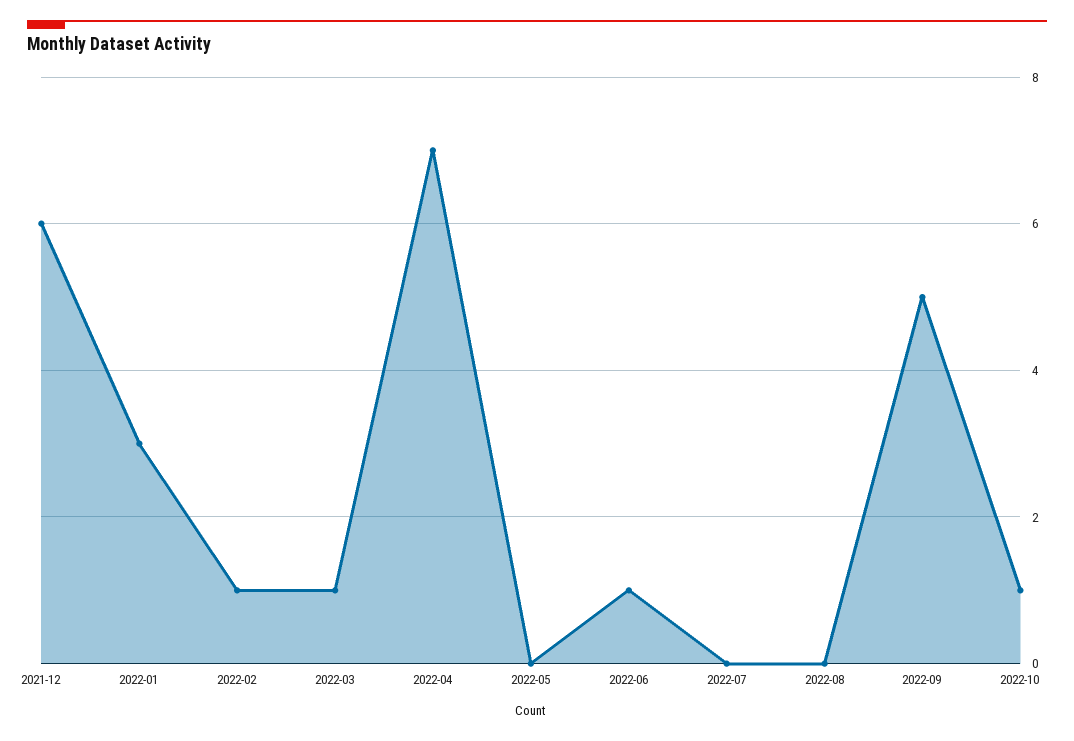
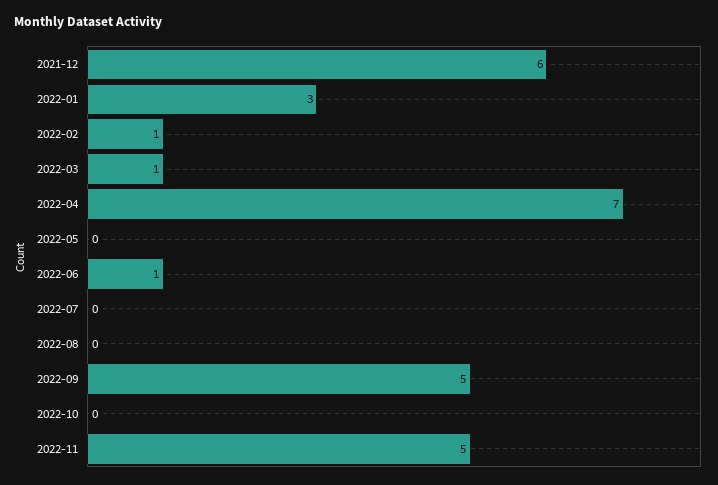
2022-10: 1 -> 0
2022-11: none -> 5

